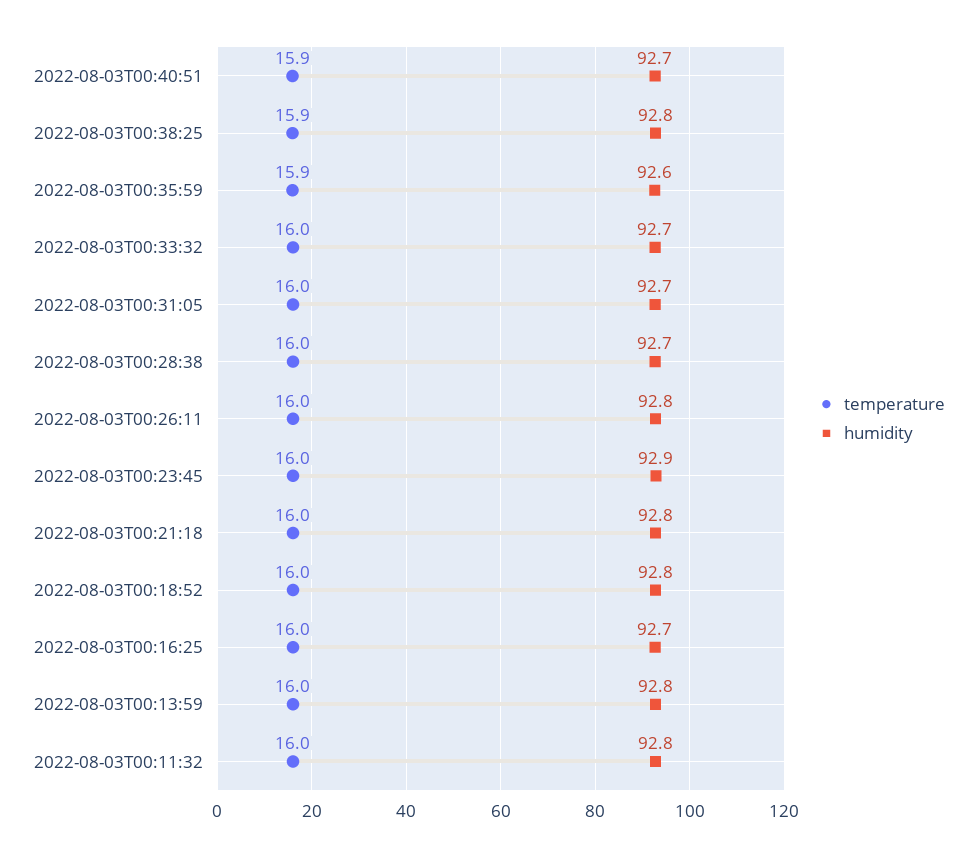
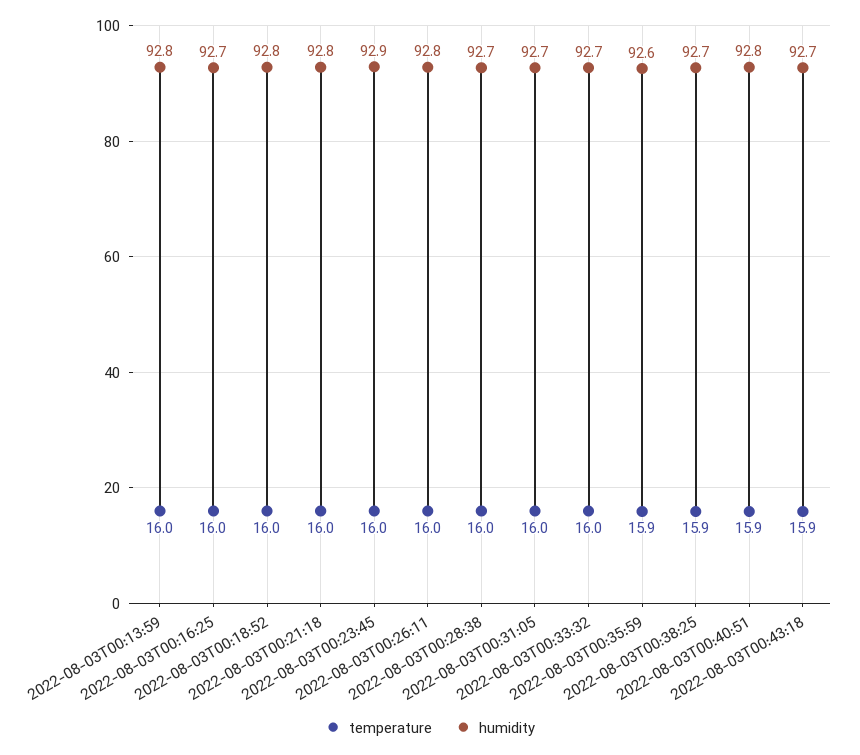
humidity, 2022-08-03T00:40:51: 92.7 -> 92.8
humidity, 2022-08-03T00:38:25: 92.8 -> 92.7
temperature, 2022-08-03T00:11:32: 16 -> none
humidity, 2022-08-03T00:11:32: 92.8 -> none
temperature, 2022-08-03T00:43:18: none -> 15.9
humidity, 2022-08-03T00:43:18: none -> 92.7

